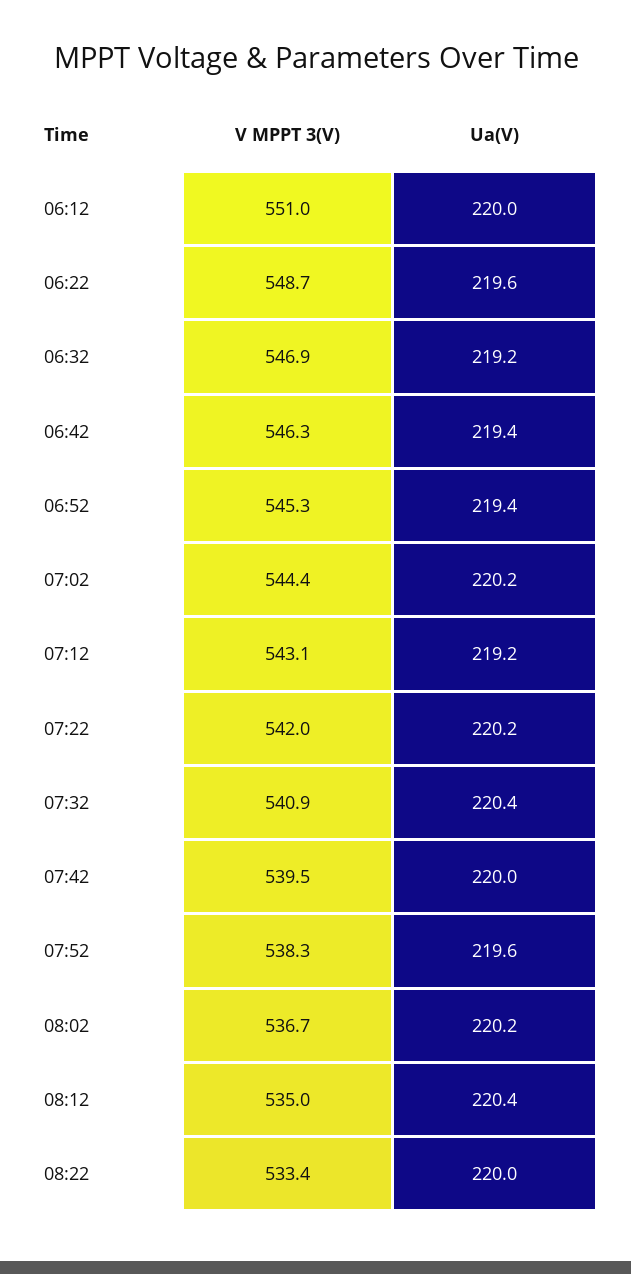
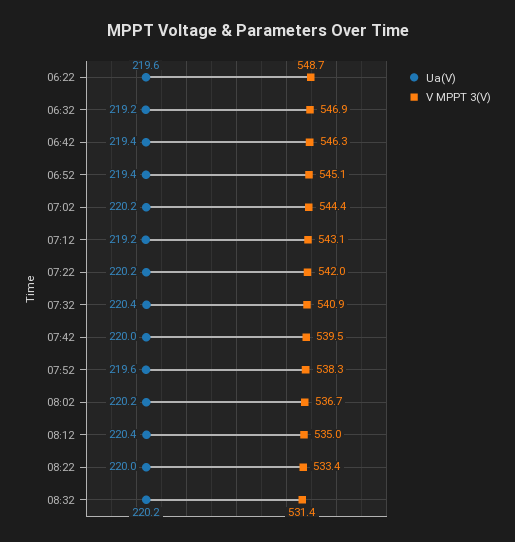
V MPPT 3(V), 06:12: 551 -> none
Ua(V), 06:12: 220 -> none
V MPPT 3(V), 06:52: 545.3 -> 545.1
Ua(V), 08:32: none -> 220.2
V MPPT 3(V), 08:32: none -> 531.4

